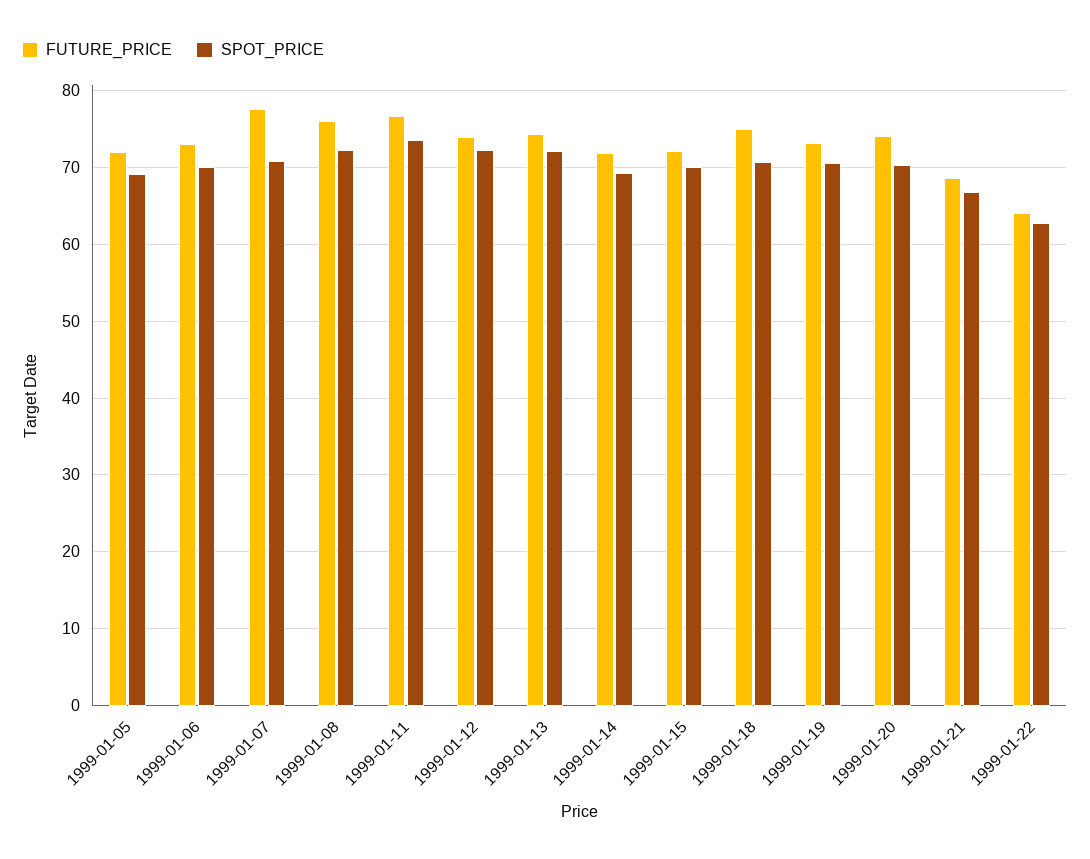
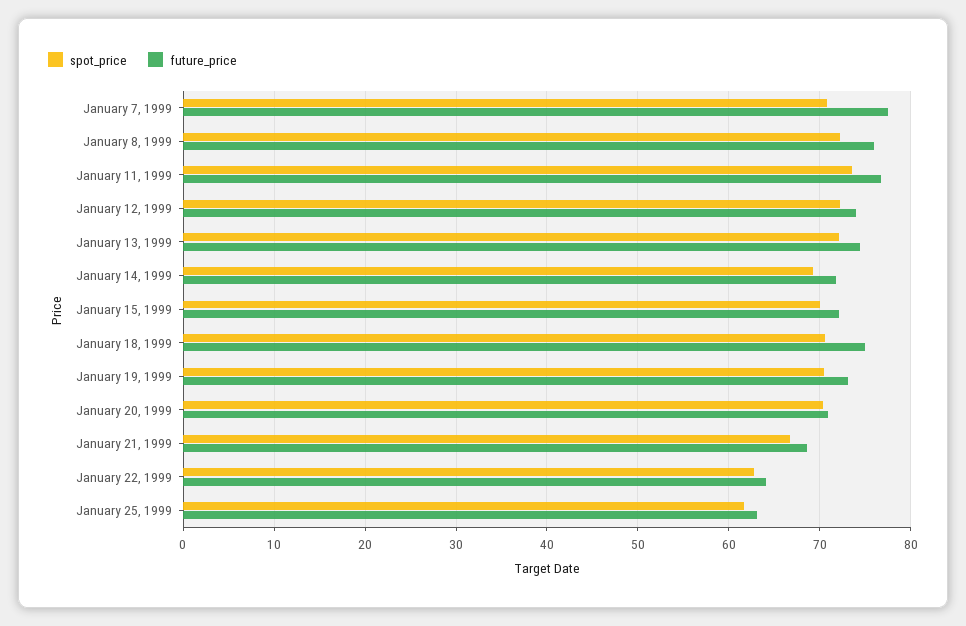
FUTURE_PRICE, 1999-01-05: 72 -> none
SPOT_PRICE, 1999-01-05: 69 -> none
FUTURE_PRICE, 1999-01-06: 73 -> none
SPOT_PRICE, 1999-01-06: 70 -> none
FUTURE_PRICE, 1999-01-20: 74 -> 71
SPOT_PRICE, January 25, 1999: none -> 62
FUTURE_PRICE, January 25, 1999: none -> 63

